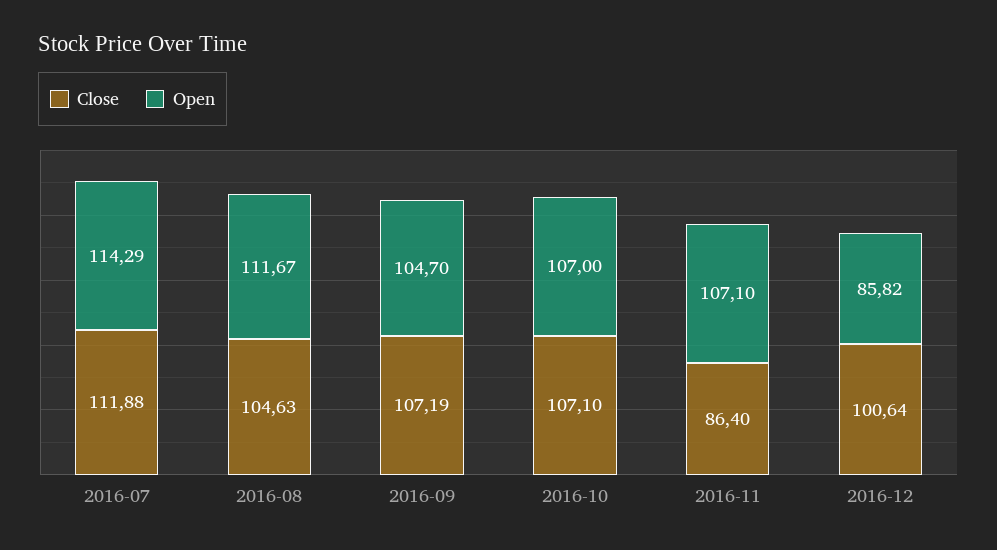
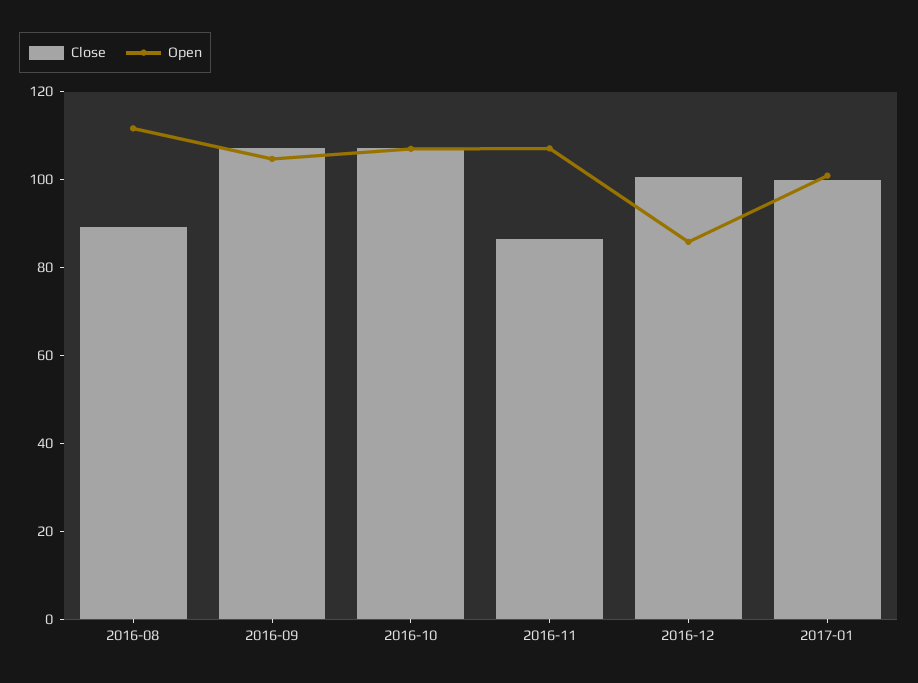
Close, 2016-07: 111.88 -> none
Open, 2016-07: 114.29 -> none
Close, 2016-08: 104.63 -> 90
Close, 2017-01: none -> 100
Open, 2017-01: none -> 100

